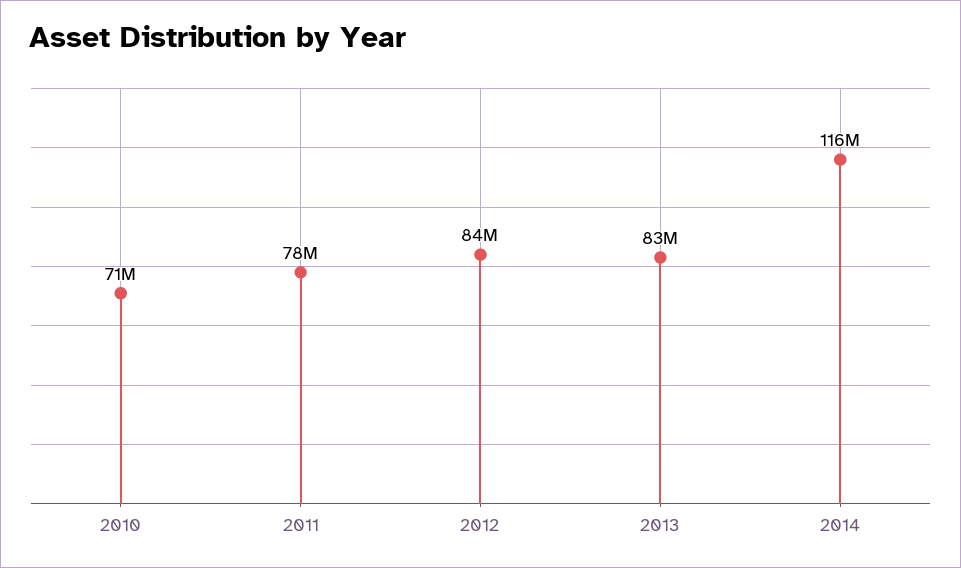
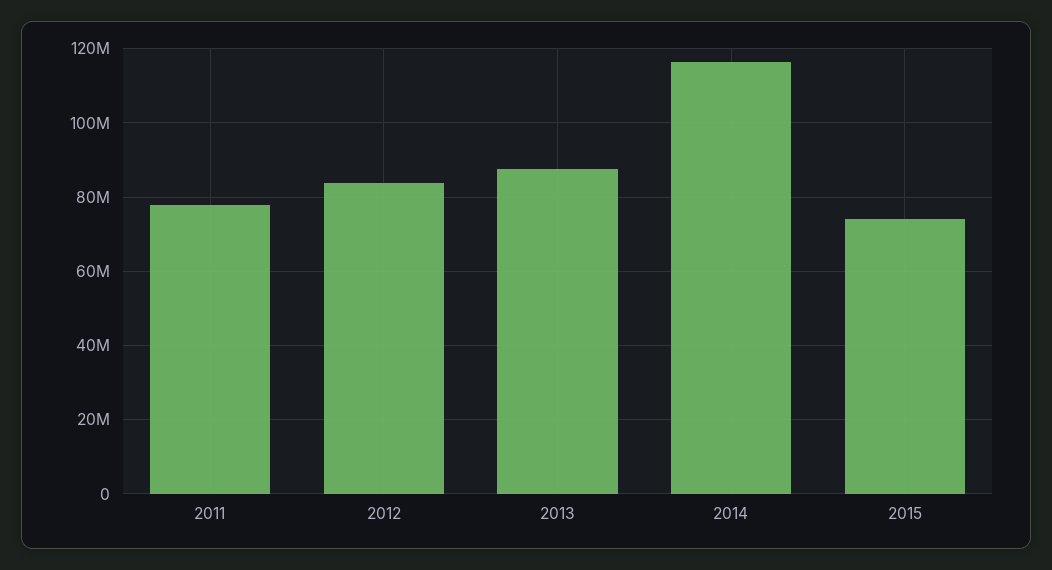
2010: 71000000 -> none
2013: 83000000 -> 88000000
2015: none -> 74000000

